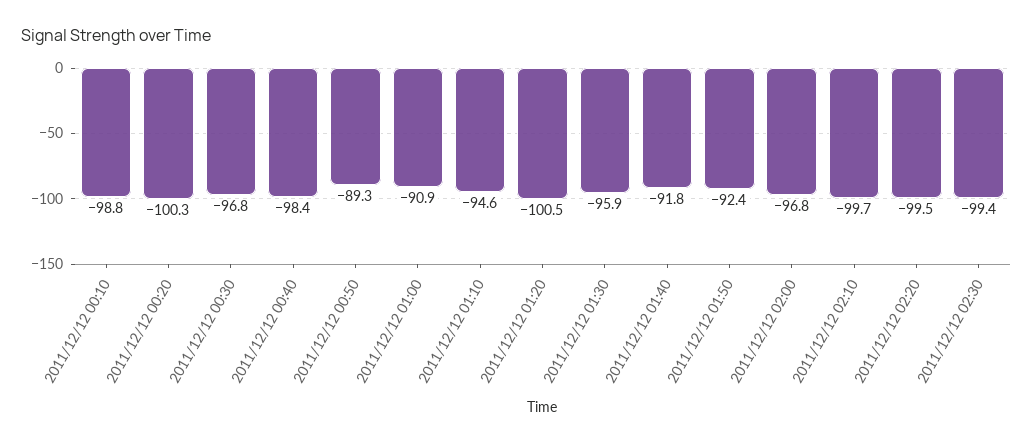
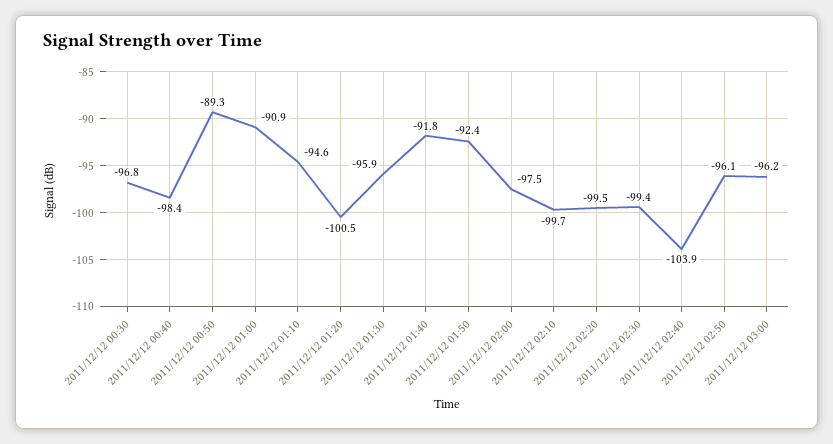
2011/12/12 00:10: -98.8 -> none
2011/12/12 00:20: -100.3 -> none
2011/12/12 02:00: -96.8 -> -97.5
2011/12/12 02:40: none -> -103.9
2011/12/12 02:50: none -> -96.1
2011/12/12 03:00: none -> -96.2

